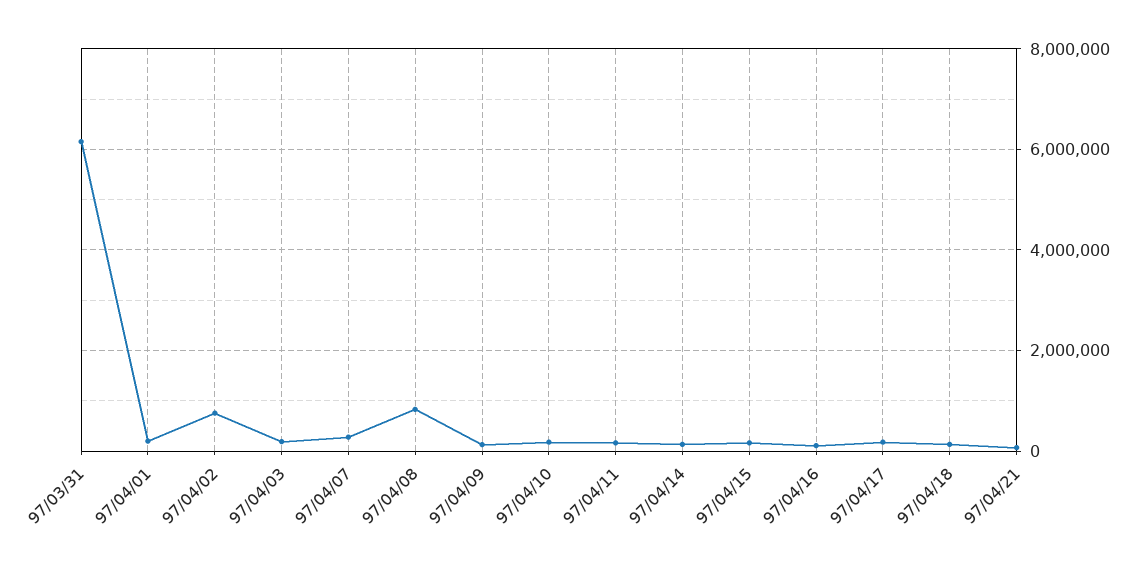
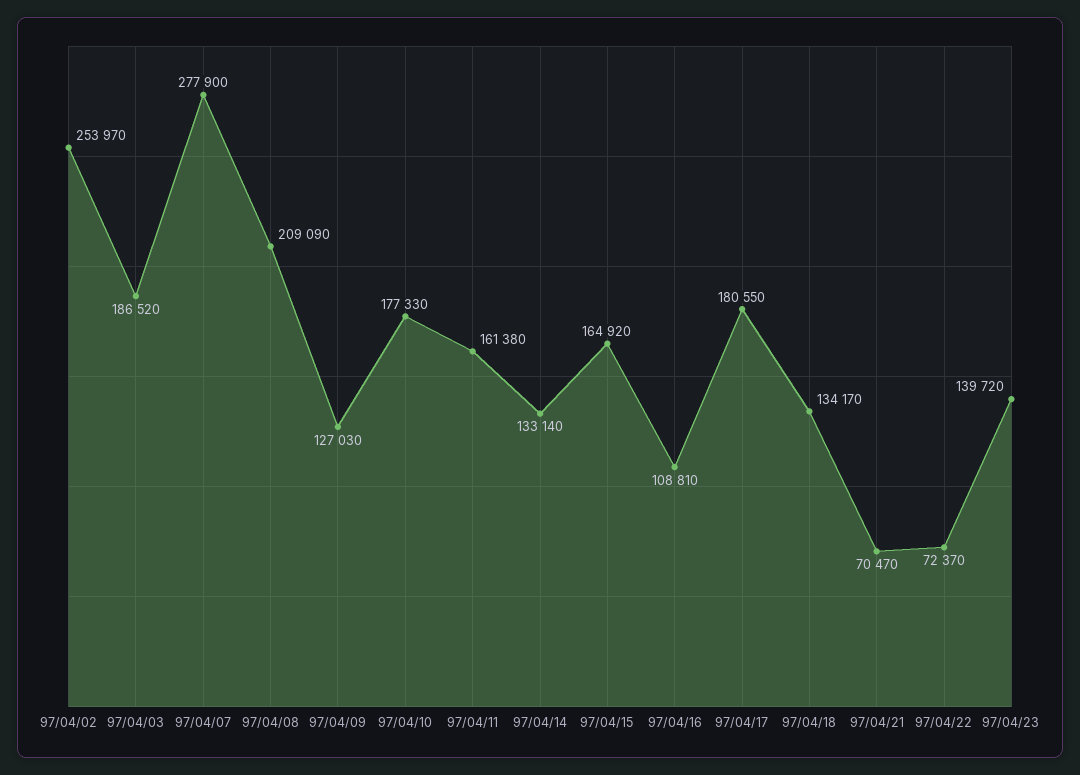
97/03/31: 6200000 -> none
97/04/01: 200000 -> none
97/04/02: 800000 -> 253970
97/04/08: 800000 -> 209090
97/04/22: none -> 72370
97/04/23: none -> 139720

